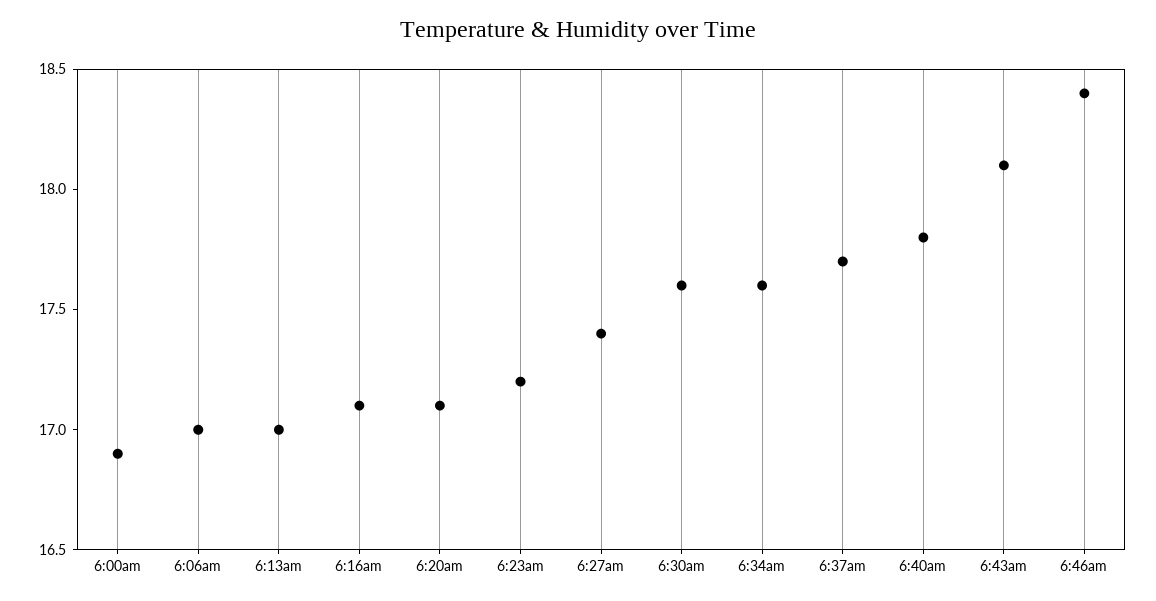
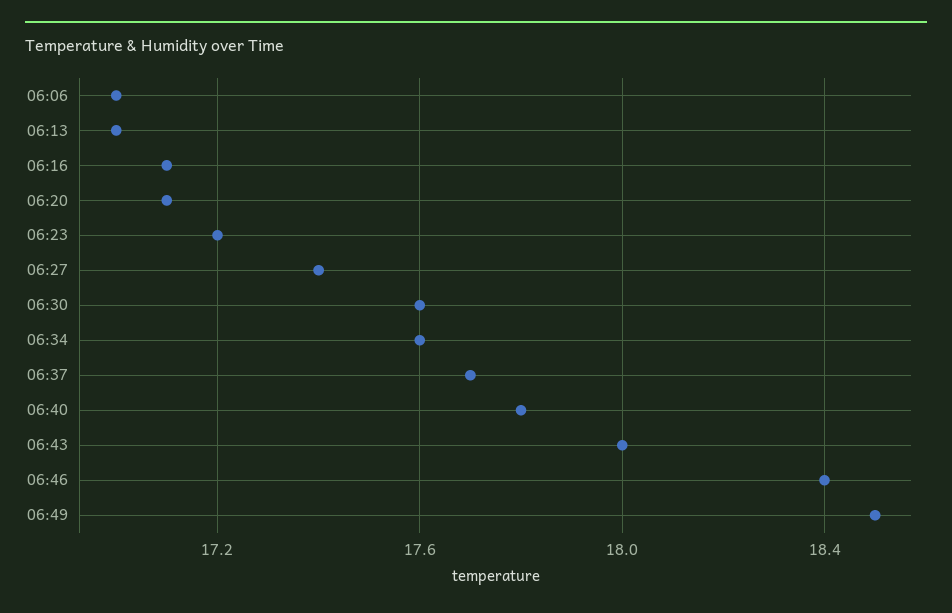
6:00am: 16.9 -> none
6:43am: 18.1 -> 18
06:49: none -> 18.5

